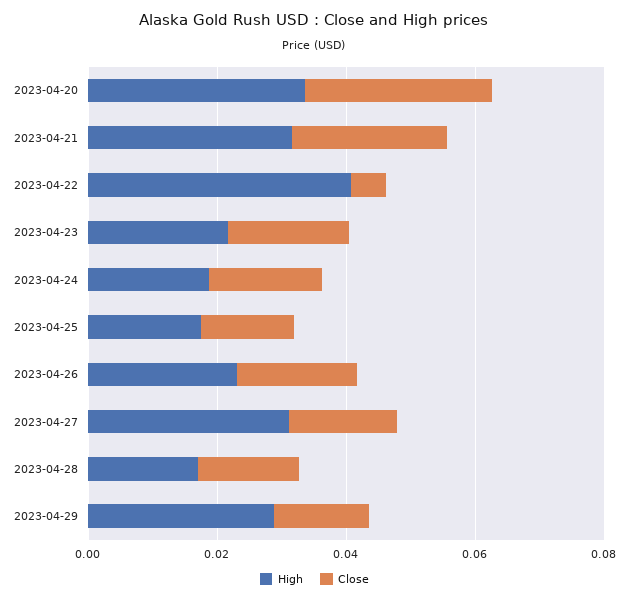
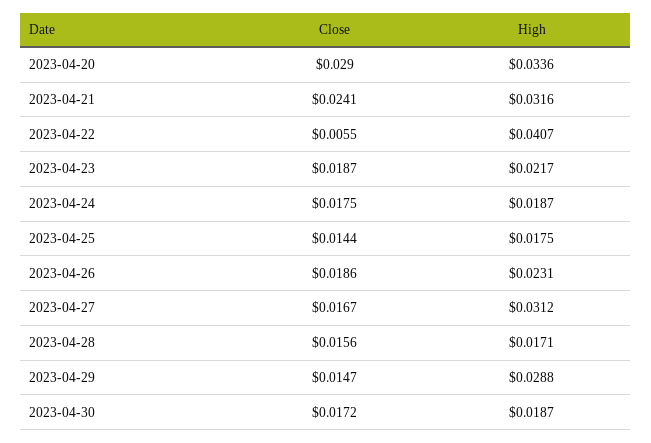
Close, 2023-04-30: none -> 0.0172
High, 2023-04-30: none -> 0.0187

